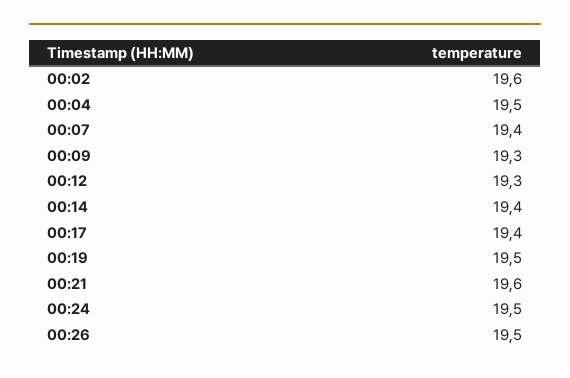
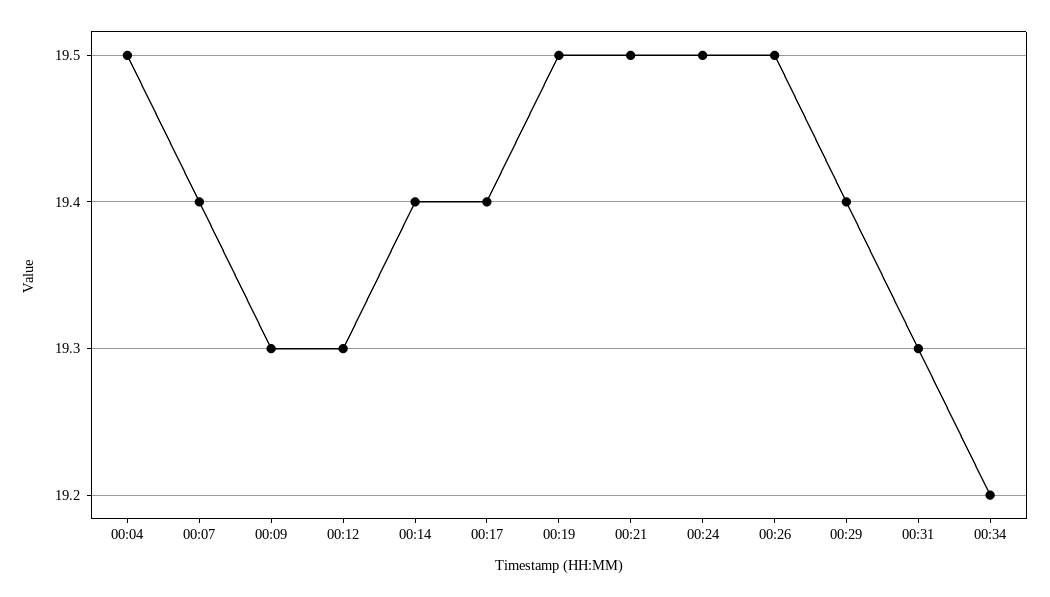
00:02: 19.6 -> none
00:21: 19.6 -> 19.5
00:29: none -> 19.4
00:31: none -> 19.3
00:34: none -> 19.2

